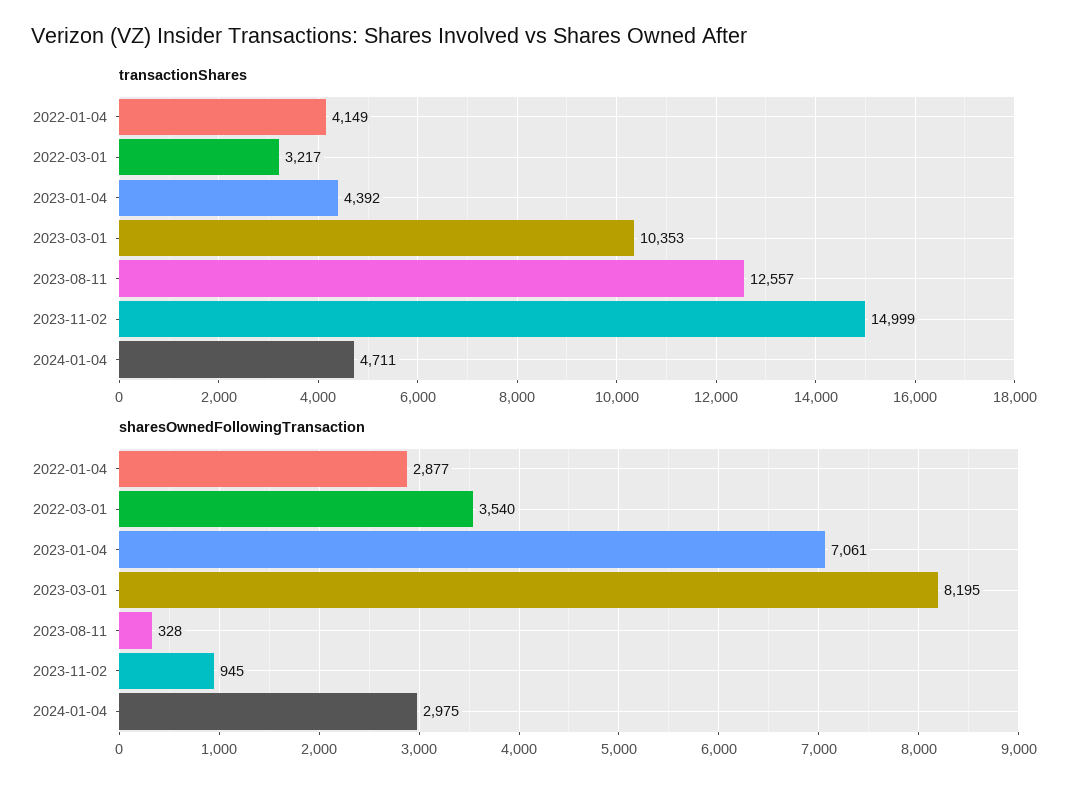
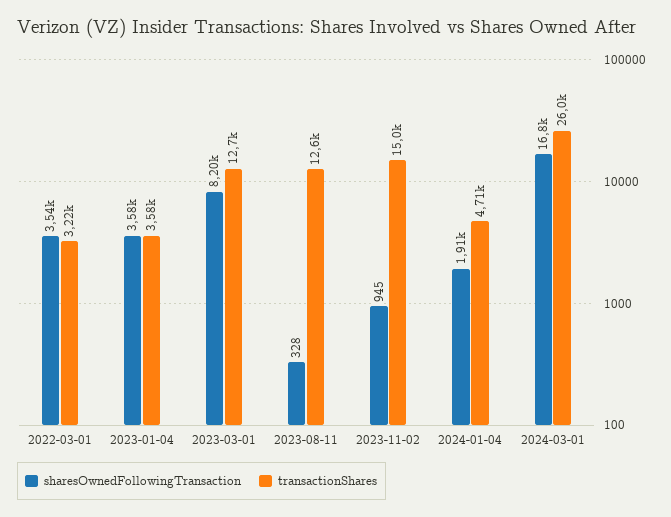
transactionShares, 2022-01-04: 4149 -> none
transactionShares, 2023-01-04: 4392 -> 3580
transactionShares, 2023-03-01: 10353 -> 12700
sharesOwnedFollowingTransaction, 2022-01-04: 2877 -> none
sharesOwnedFollowingTransaction, 2023-01-04: 7061 -> 3580
sharesOwnedFollowingTransaction, 2024-01-04: 2975 -> 1910
sharesOwnedFollowingTransaction, 2024-03-01: none -> 16800
transactionShares, 2024-03-01: none -> 26000

